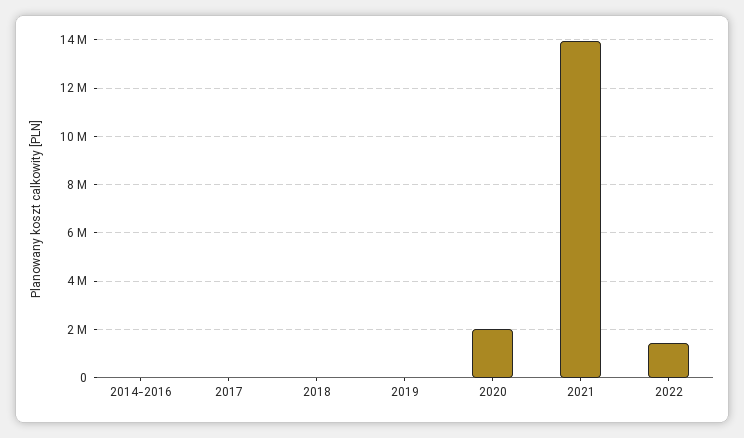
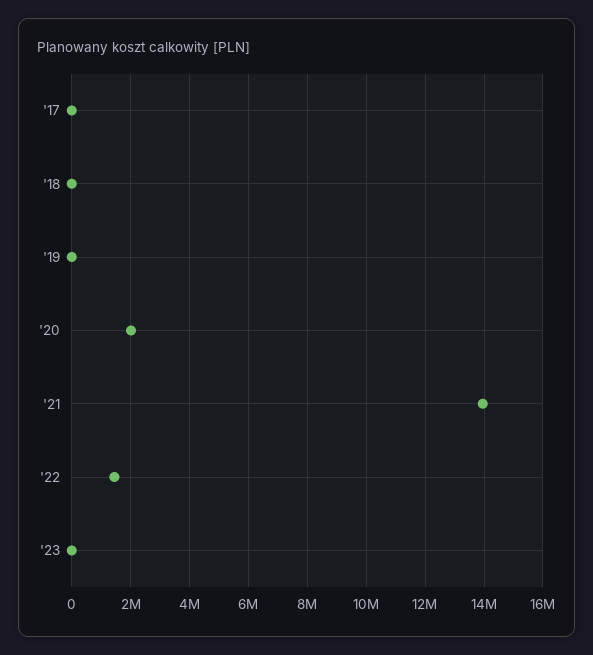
2014-2016: 0 -> none
'23: none -> 0

